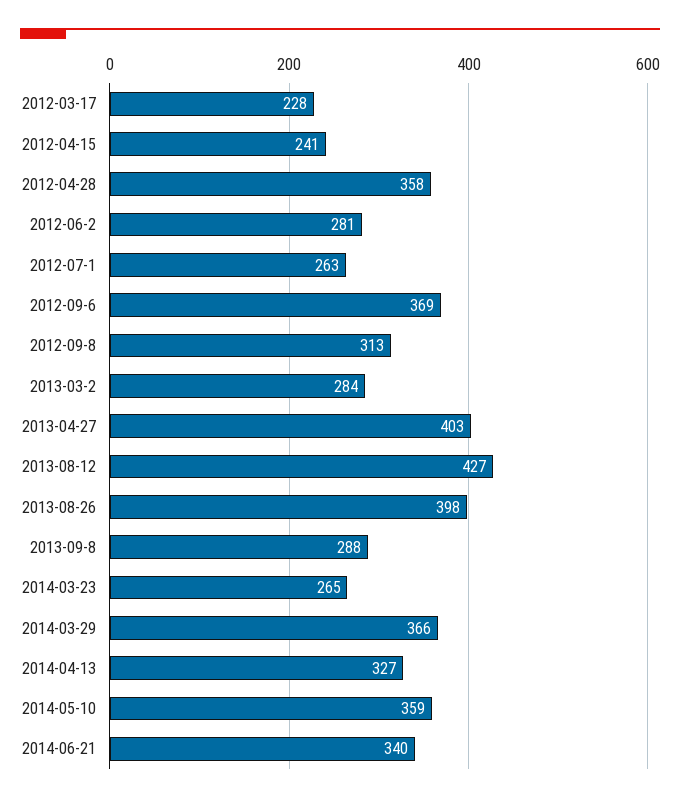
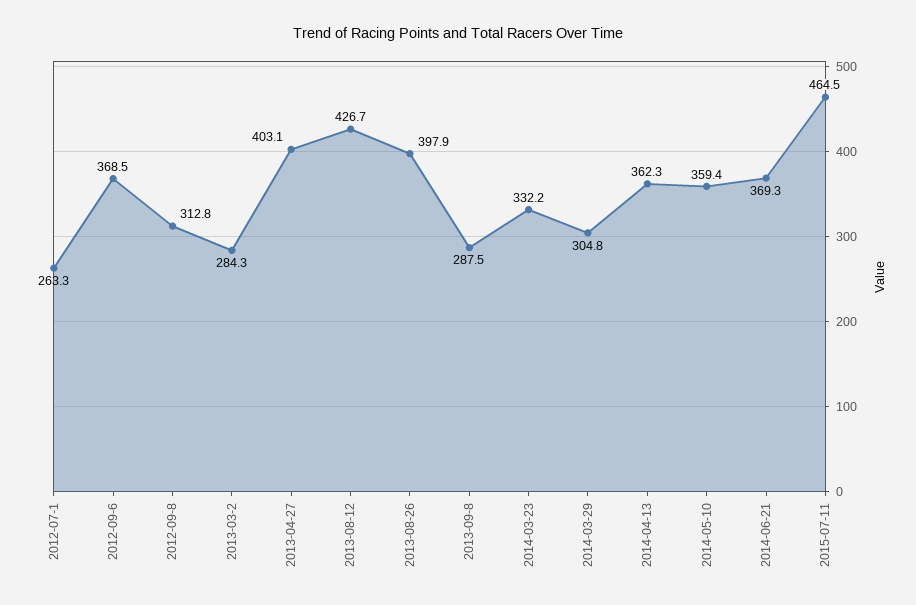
2012-03-17: 228 -> none
2012-04-15: 241 -> none
2012-04-28: 358 -> none
2012-06-2: 281 -> none
2014-03-23: 265 -> 332.2
2014-03-29: 366 -> 304.8
2014-04-13: 327 -> 362.3
2014-06-21: 340 -> 369.3
2015-07-11: none -> 464.5

